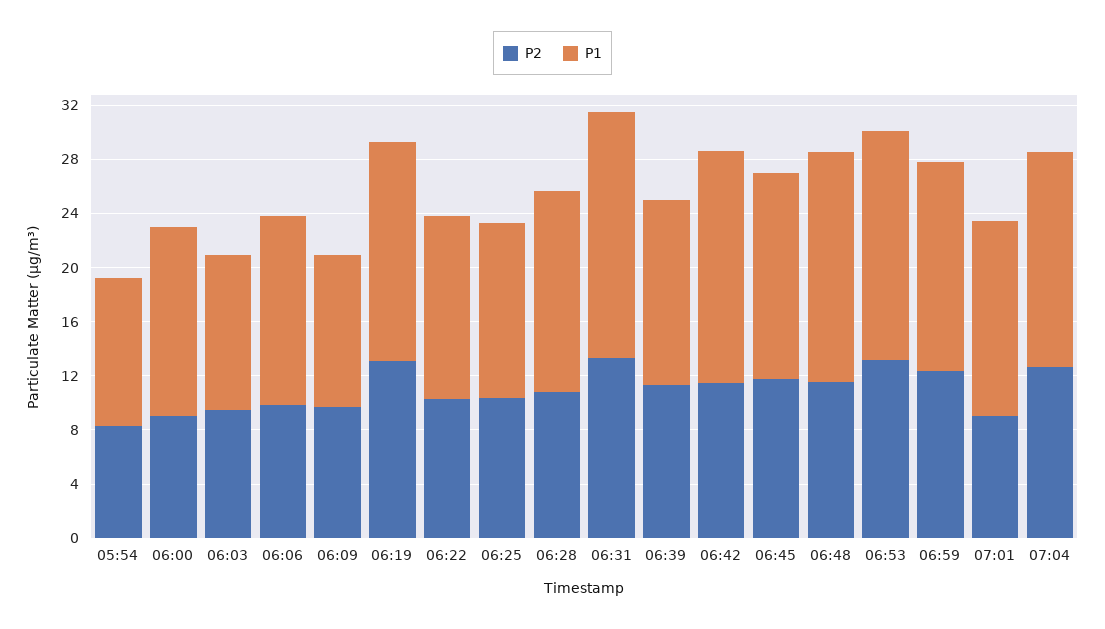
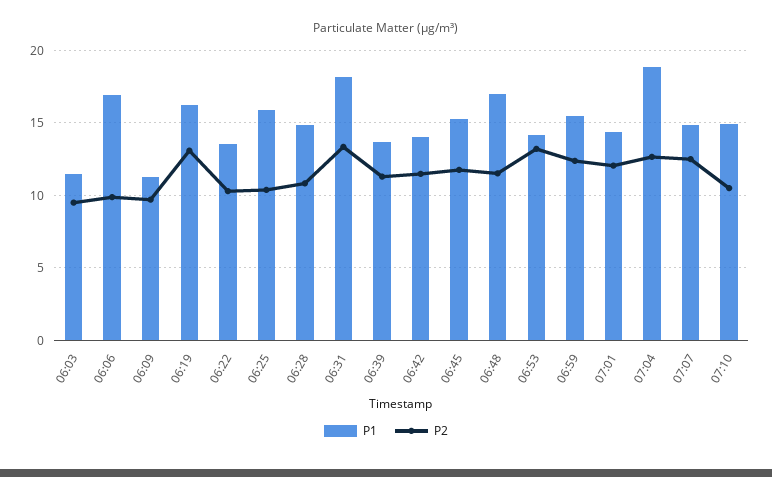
P2, 05:54: 8 -> none
P1, 05:54: 11 -> none
P2, 06:00: 9 -> none
P1, 06:00: 14 -> none
P1, 06:06: 14 -> 17
P1, 06:25: 13 -> 16
P1, 06:42: 17 -> 14
P1, 06:53: 17 -> 14
P2, 07:01: 9 -> 12
P1, 07:04: 16 -> 19
P1, 07:07: none -> 15
P2, 07:07: none -> 12.5
P1, 07:10: none -> 15
P2, 07:10: none -> 10.5

